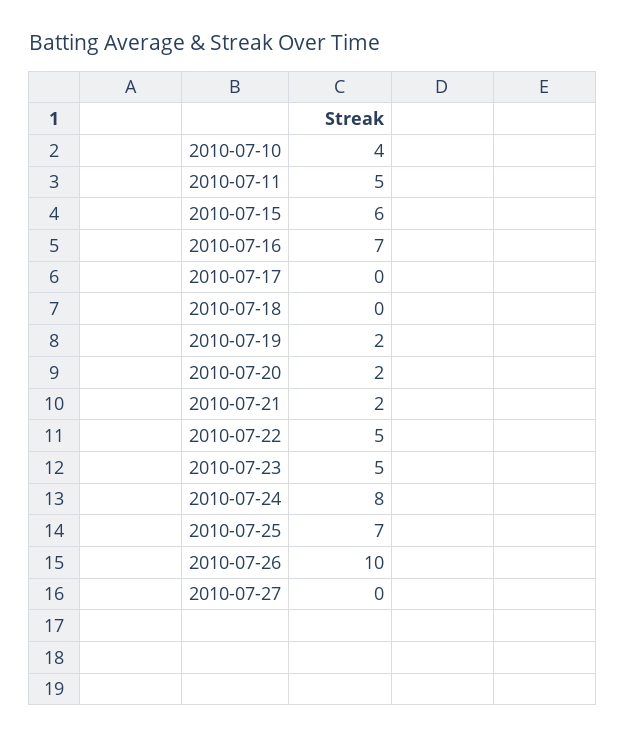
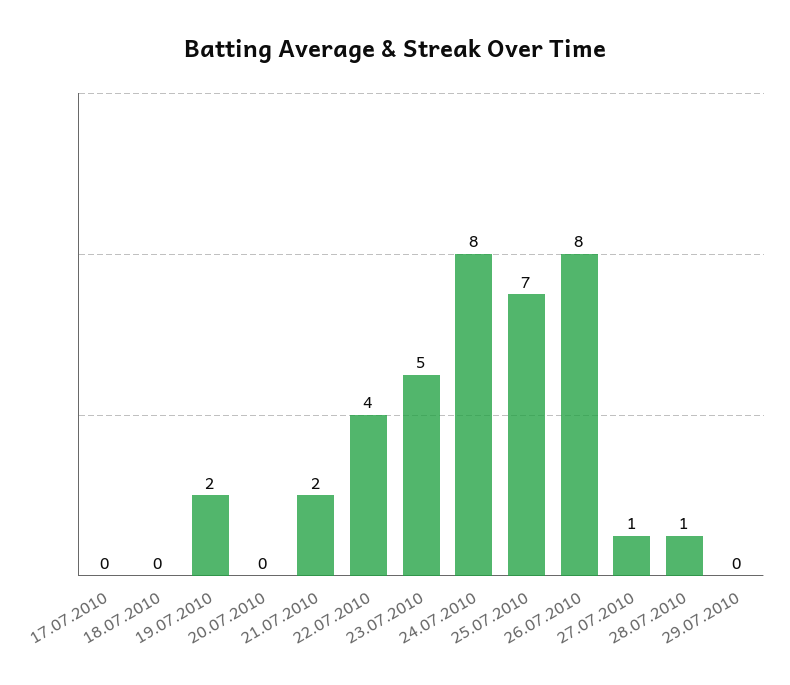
2010-07-10: 4 -> none
2010-07-11: 5 -> none
2010-07-15: 6 -> none
2010-07-16: 7 -> none
2010-07-20: 2 -> 0
2010-07-22: 5 -> 4
2010-07-26: 10 -> 8
2010-07-27: 0 -> 1
28.07.2010: none -> 1
29.07.2010: none -> 0

